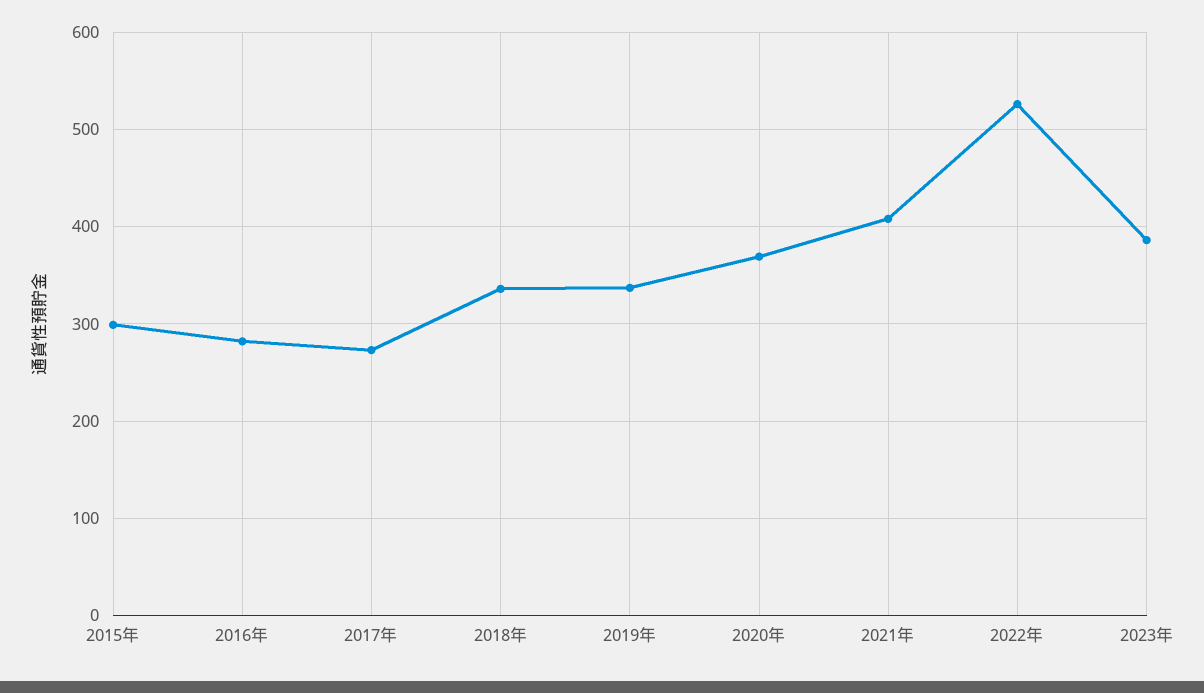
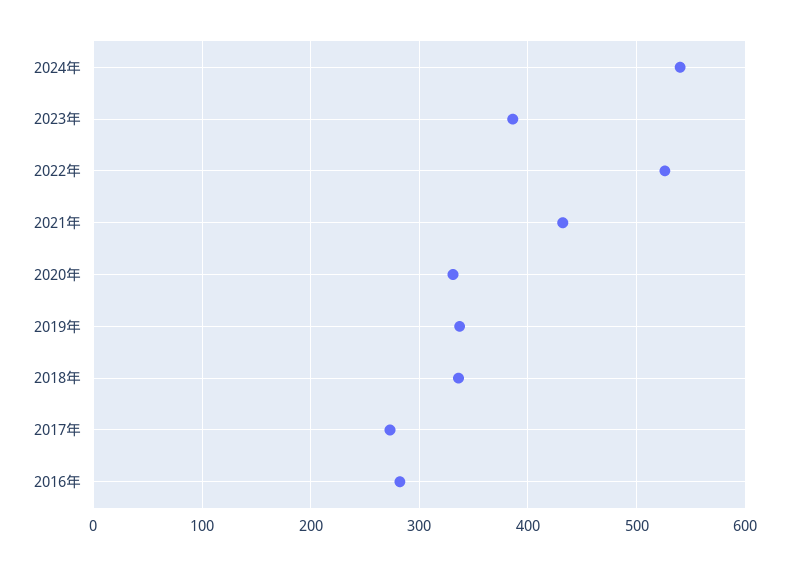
2015年: 300 -> none
2020年: 370 -> 330
2021年: 410 -> 430
2024年: none -> 540

